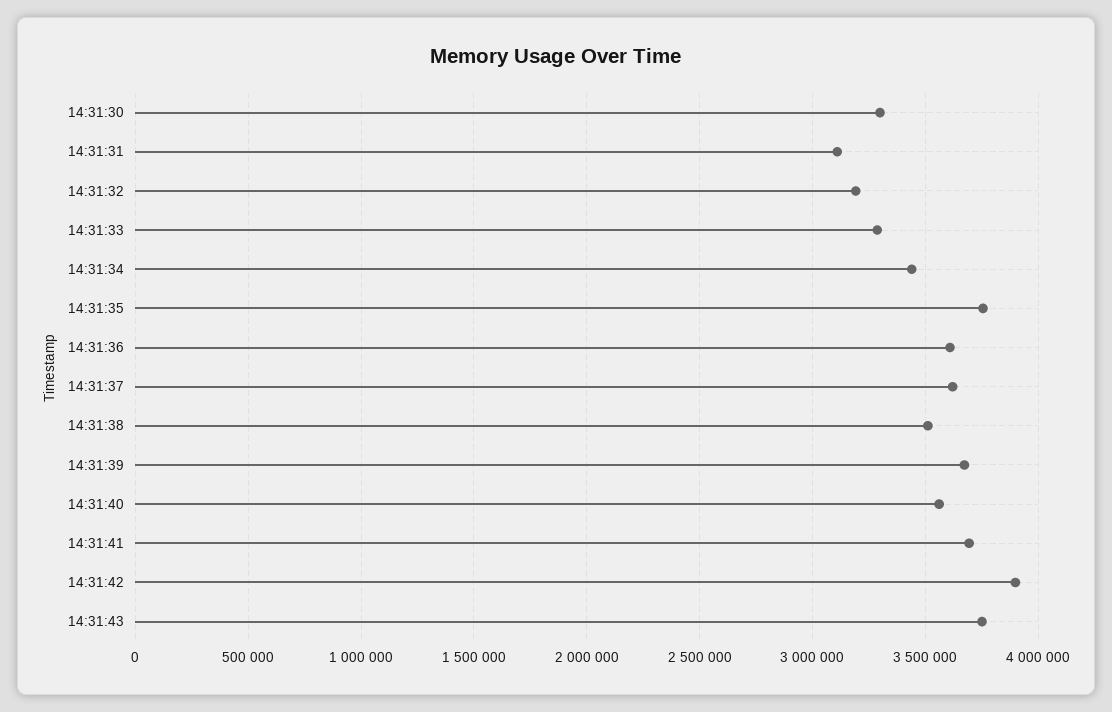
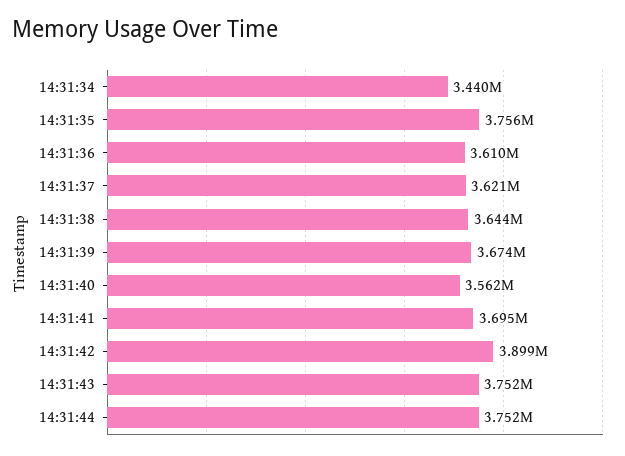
14:31:30: 3300000 -> none
14:31:31: 3100000 -> none
14:31:32: 3200000 -> none
14:31:33: 3300000 -> none
14:31:38: 3500000 -> 3644000
14:31:44: none -> 3752000

